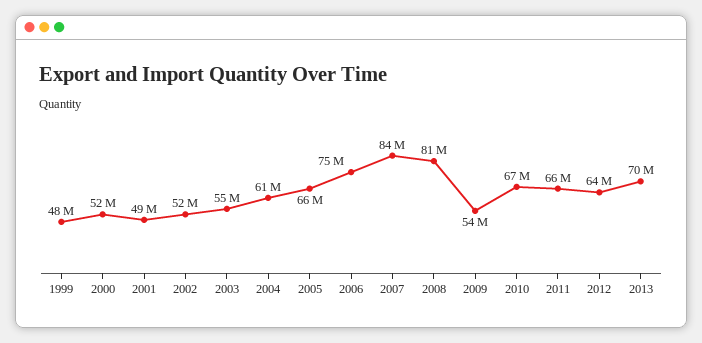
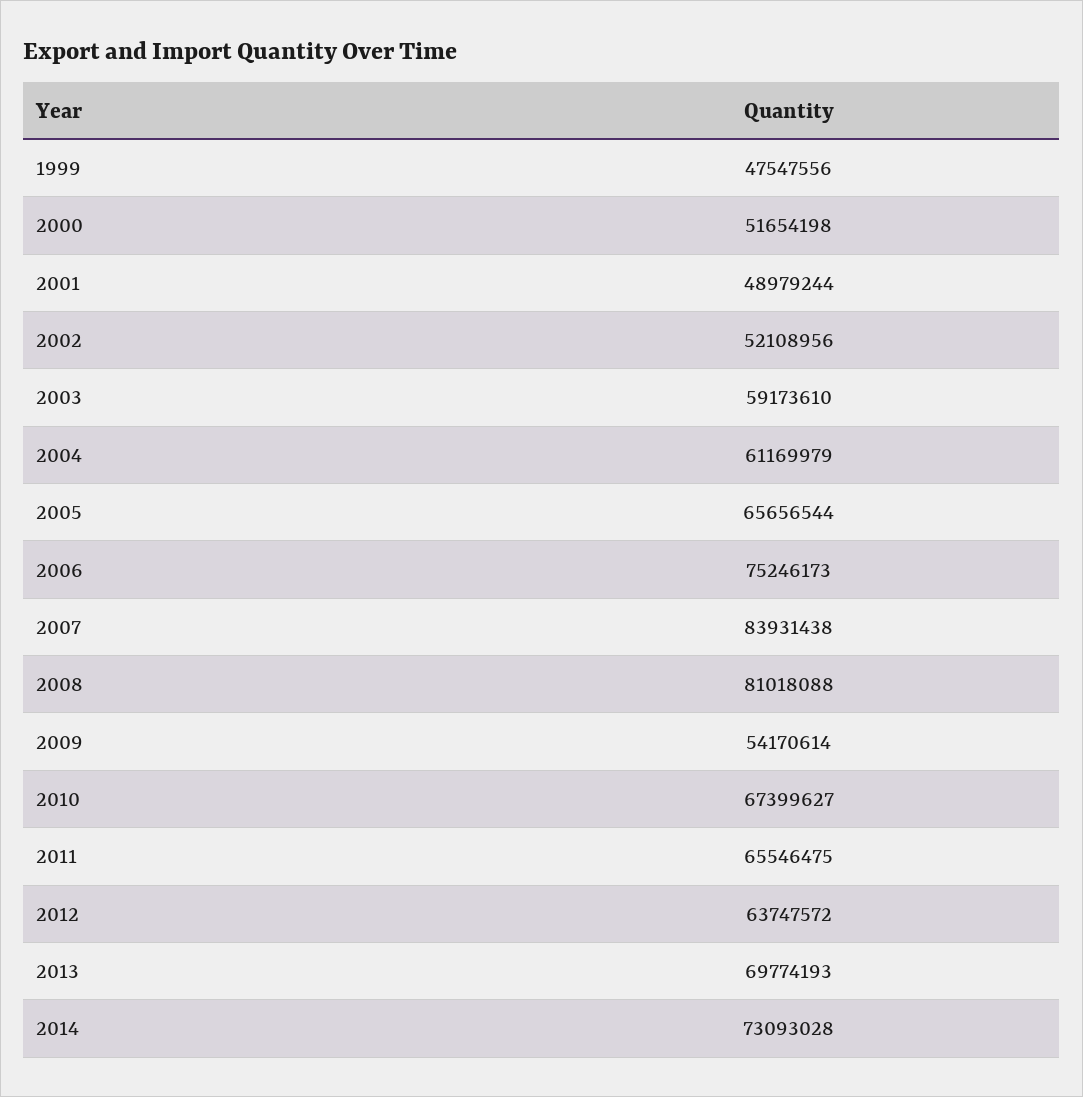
2003: 55000000 -> 59173610
2014: none -> 73093028

